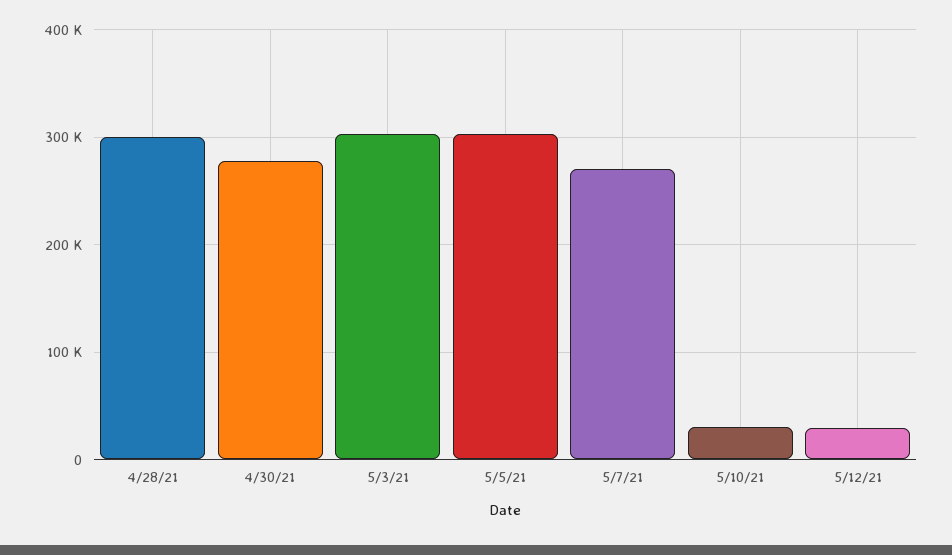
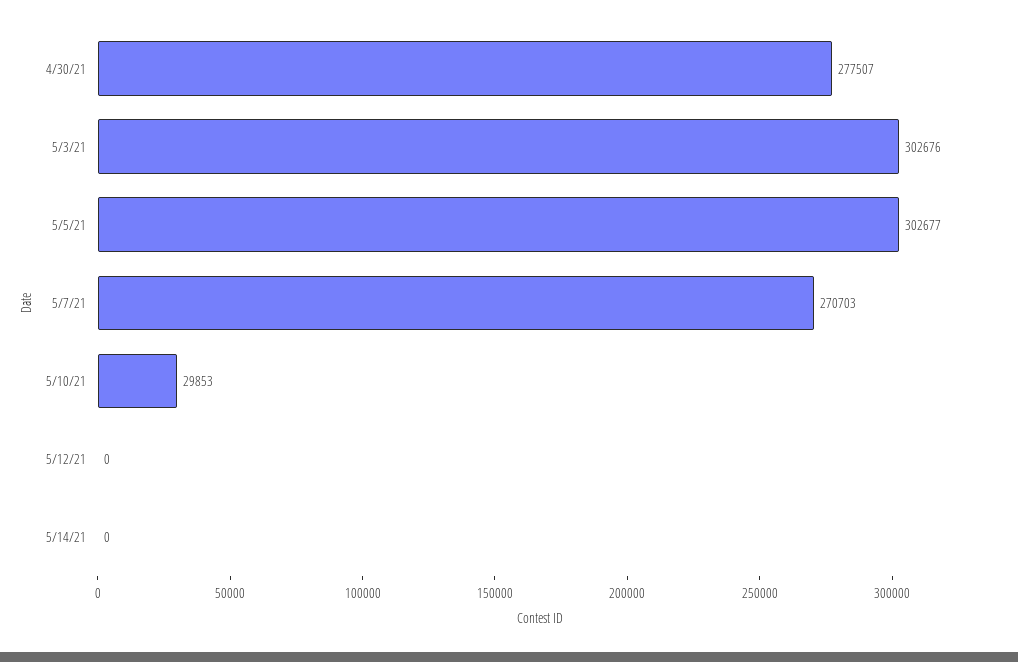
4/28/21: 300000 -> none
5/12/21: 30000 -> 0
5/14/21: none -> 0

